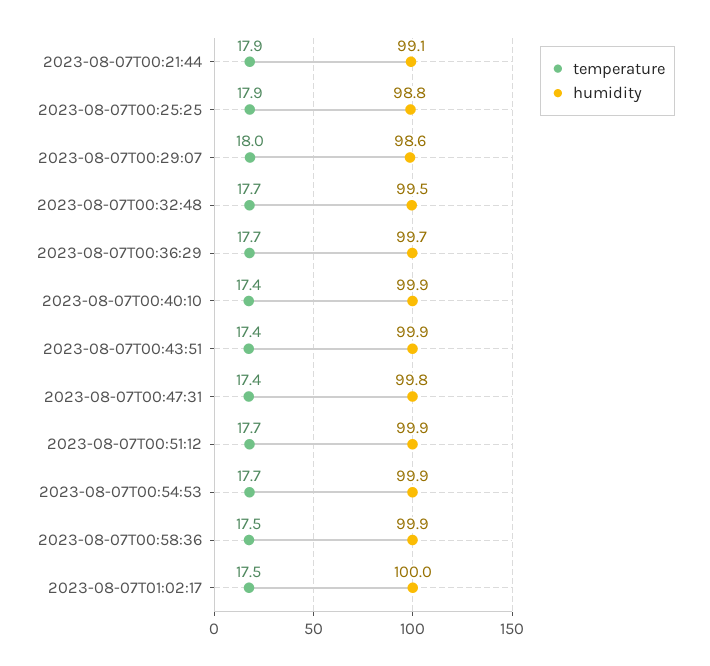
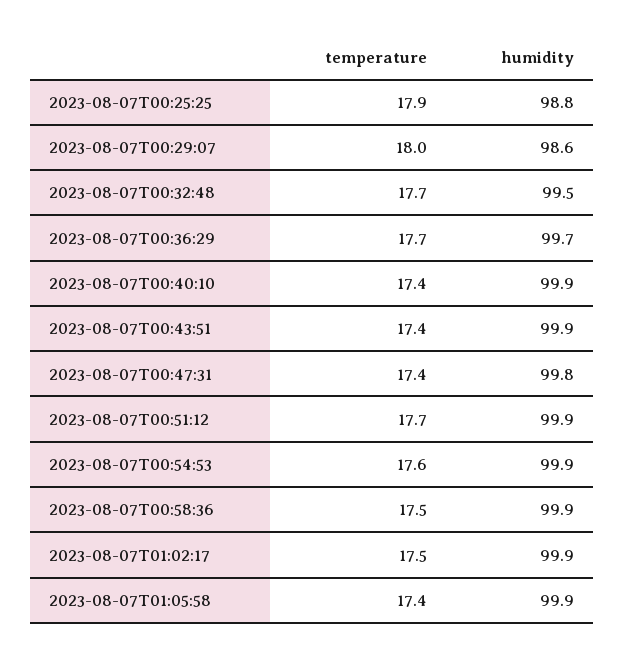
temperature, 2023-08-07T00:21:44: 17.9 -> none
humidity, 2023-08-07T00:21:44: 99.1 -> none
temperature, 2023-08-07T00:54:53: 17.7 -> 17.6
humidity, 2023-08-07T01:02:17: 100 -> 99.9
temperature, 2023-08-07T01:05:58: none -> 17.4
humidity, 2023-08-07T01:05:58: none -> 99.9

